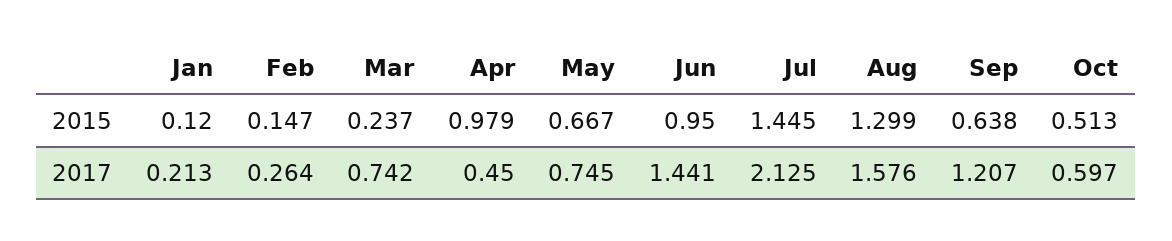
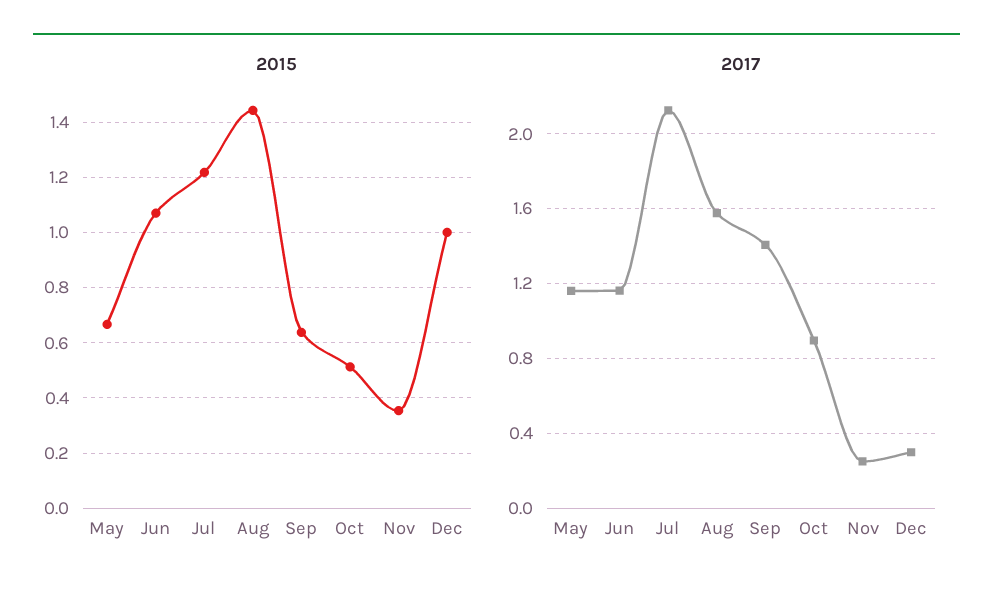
2015, Jan: 0.12 -> none
2015, Feb: 0.147 -> none
2015, Mar: 0.237 -> none
2015, Apr: 0.979 -> none
2015, Jun: 0.95 -> 1.075
2015, Jul: 1.445 -> 1.225
2015, Aug: 1.299 -> 1.45
2017, Jan: 0.213 -> none
2017, Feb: 0.264 -> none
2017, Mar: 0.742 -> none
2017, Apr: 0.45 -> none
2017, May: 0.745 -> 1.15
2017, Jun: 1.441 -> 1.15
2017, Sep: 1.207 -> 1.4
2017, Oct: 0.597 -> 0.9
2015, Nov: none -> 0.35
2015, Dec: none -> 1
2017, Nov: none -> 0.25
2017, Dec: none -> 0.3

